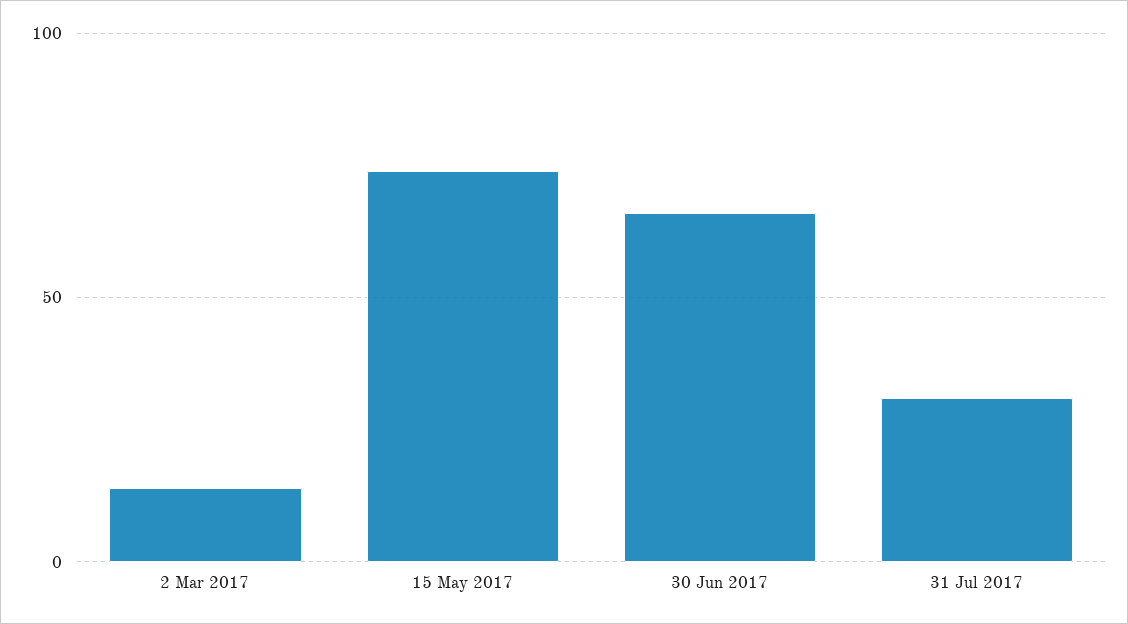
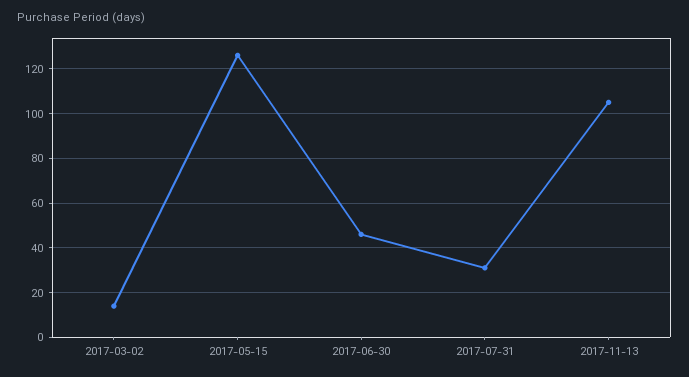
15 May 2017: 75 -> 125
30 Jun 2017: 65 -> 45
2017-11-13: none -> 105

